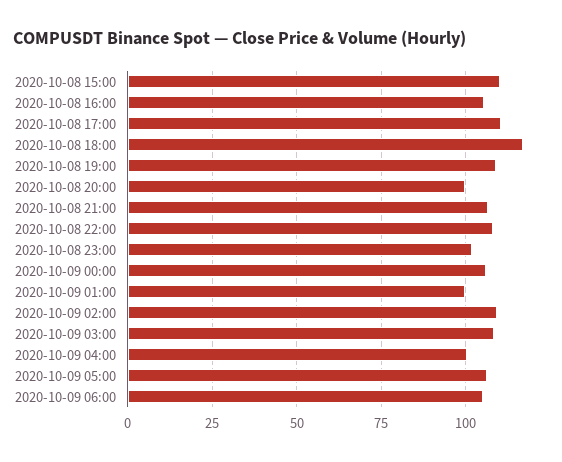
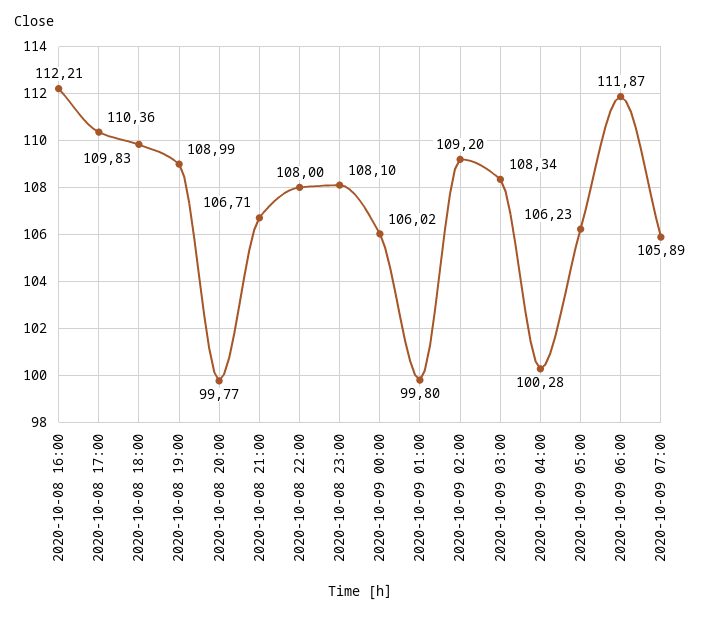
2020-10-08 15:00: 110 -> none
2020-10-08 16:00: 105 -> 112.21
2020-10-08 18:00: 117.5 -> 109.83
2020-10-08 23:00: 102.5 -> 108.1
2020-10-09 06:00: 105 -> 111.87
2020-10-09 07:00: none -> 105.89

